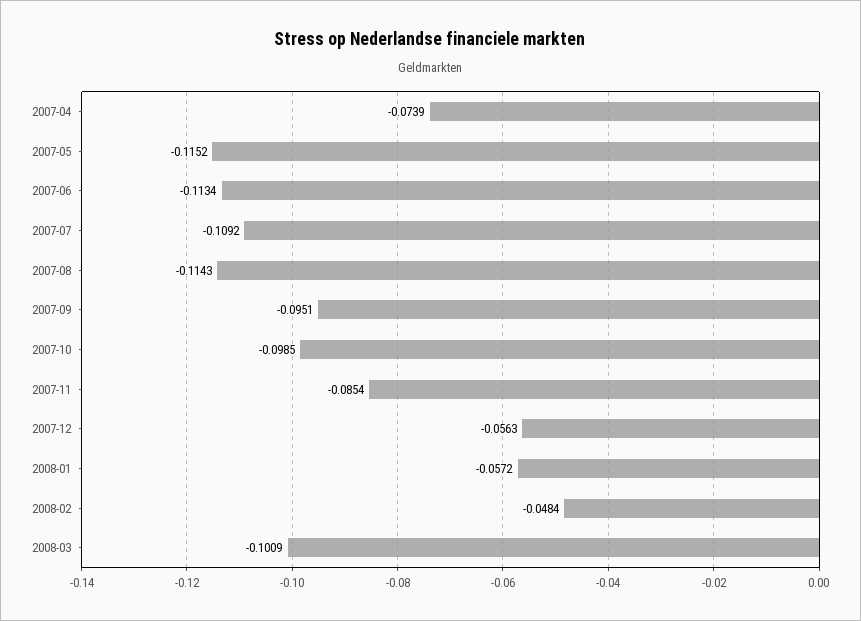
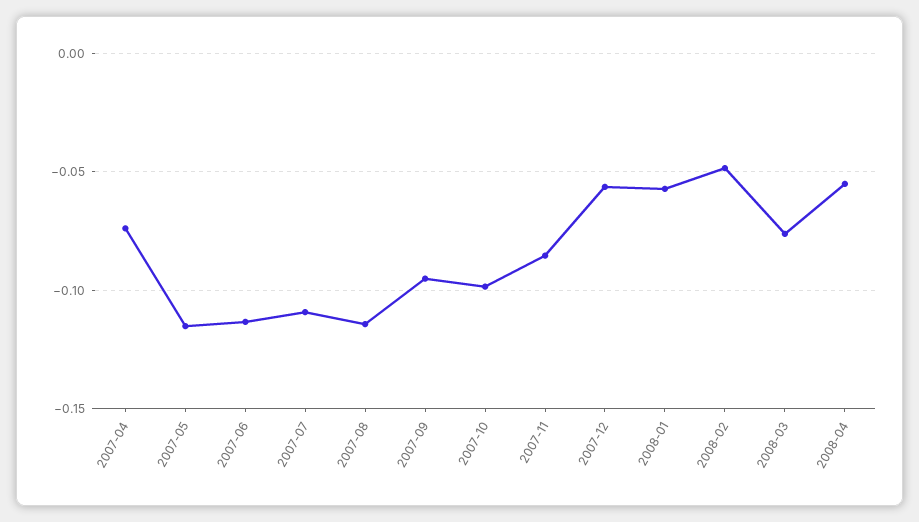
2008-03: -0.1009 -> -0.075
2008-04: none -> -0.055

